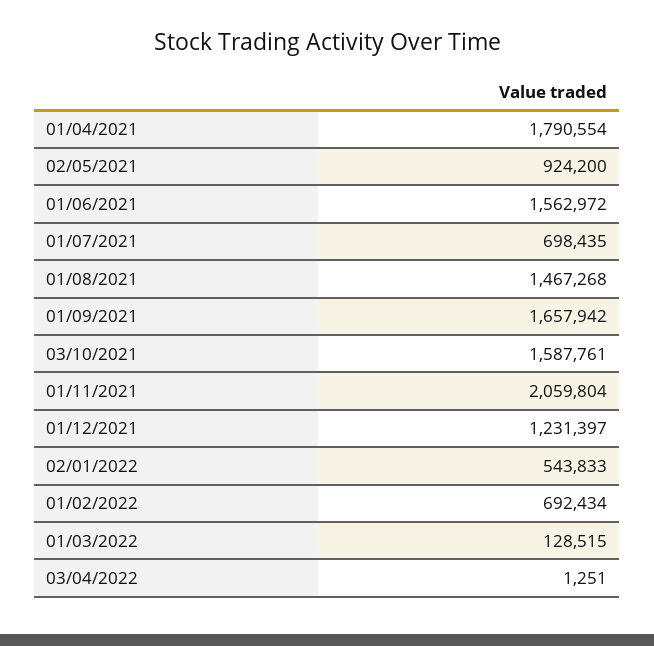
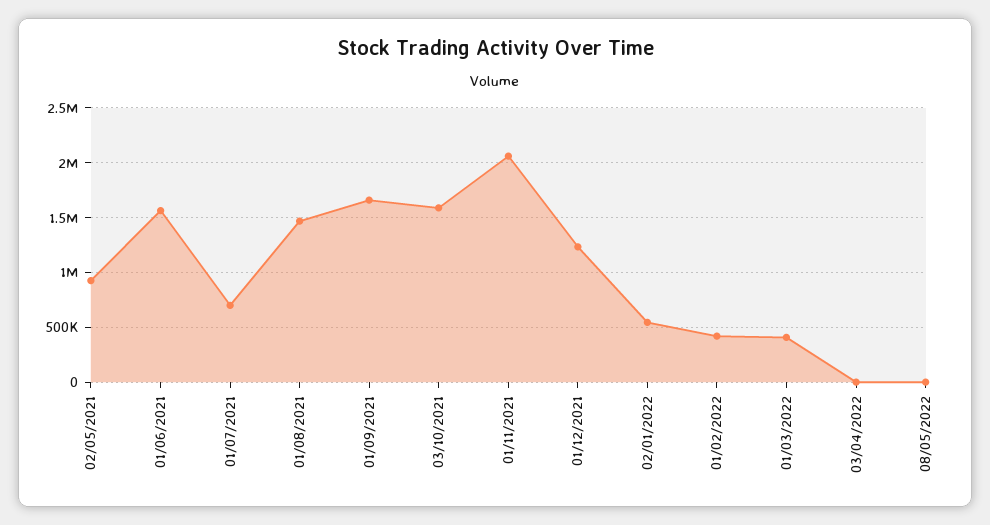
01/04/2021: 1790554 -> none
01/02/2022: 692434 -> 400000
01/03/2022: 128515 -> 400000
08/05/2022: none -> 0

